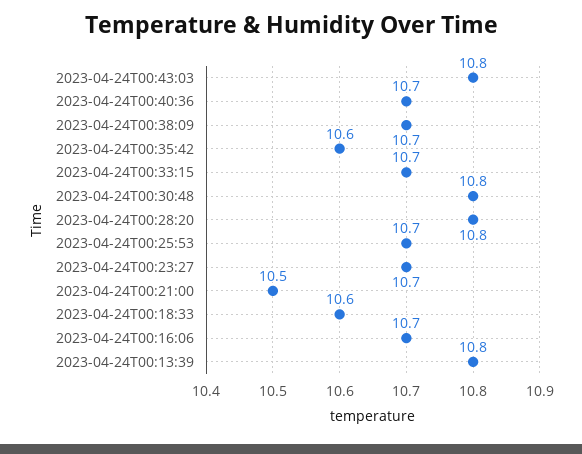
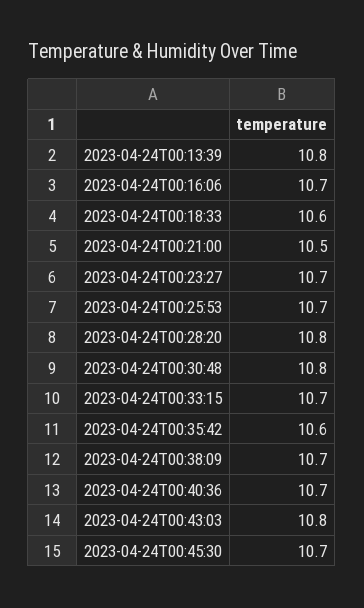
2023-04-24T00:45:30: none -> 10.7

